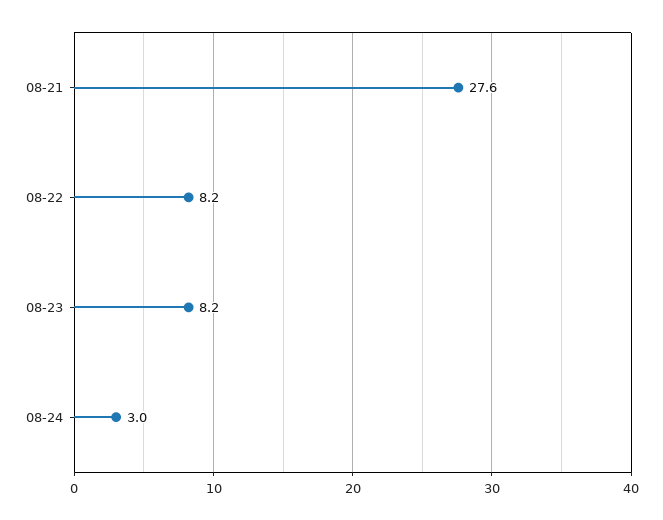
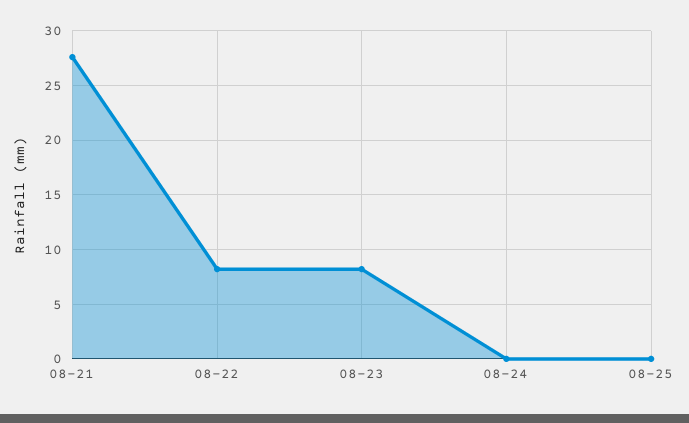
08-24: 3 -> 0
08-25: none -> 0

